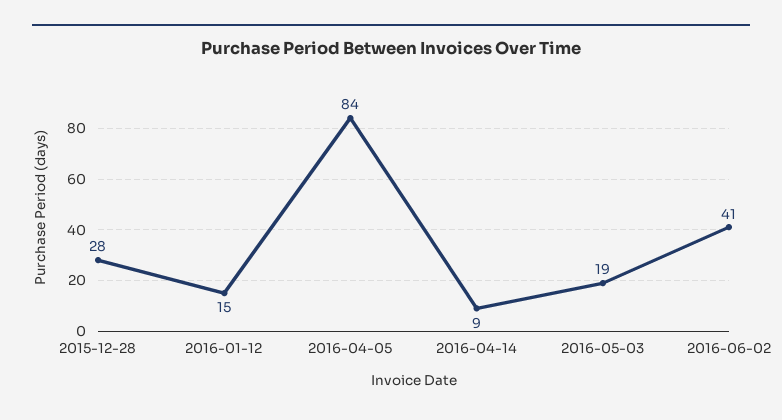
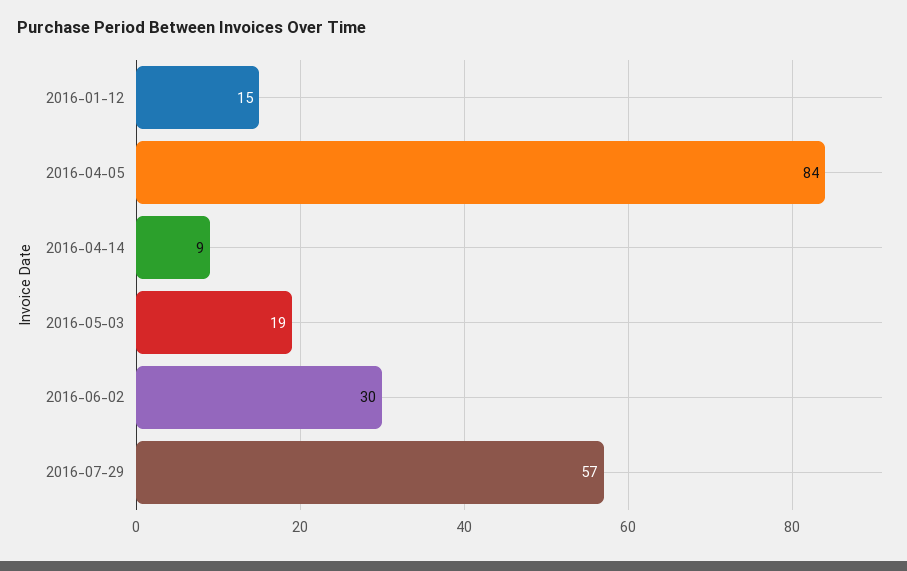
2015-12-28: 28 -> none
2016-06-02: 41 -> 30
2016-07-29: none -> 57

